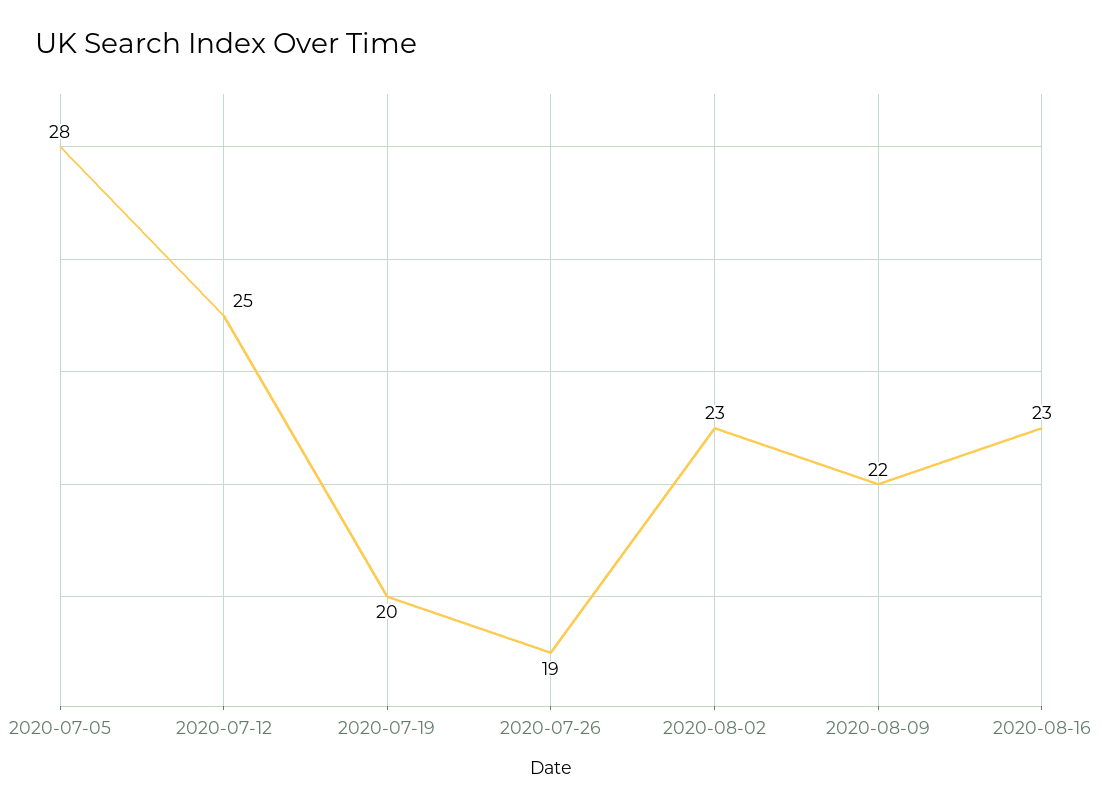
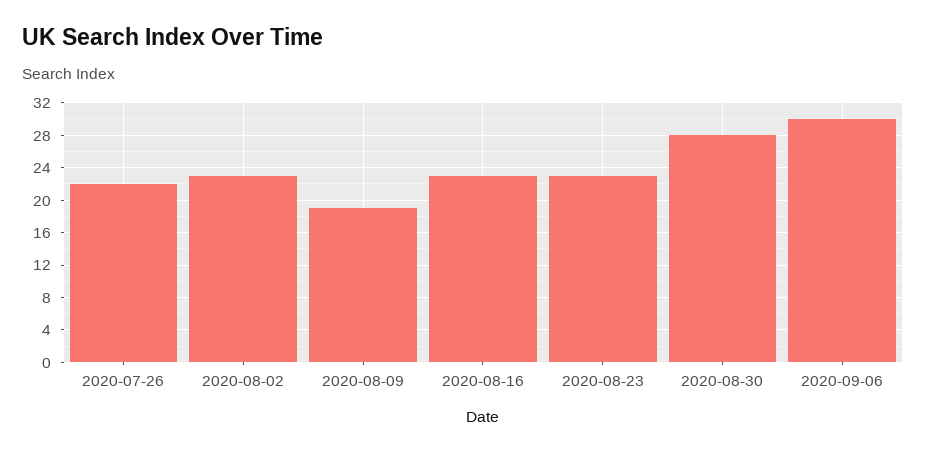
2020-07-05: 28 -> none
2020-07-12: 25 -> none
2020-07-19: 20 -> none
2020-07-26: 19 -> 22
2020-08-09: 22 -> 19
2020-08-23: none -> 23
2020-08-30: none -> 28
2020-09-06: none -> 30

